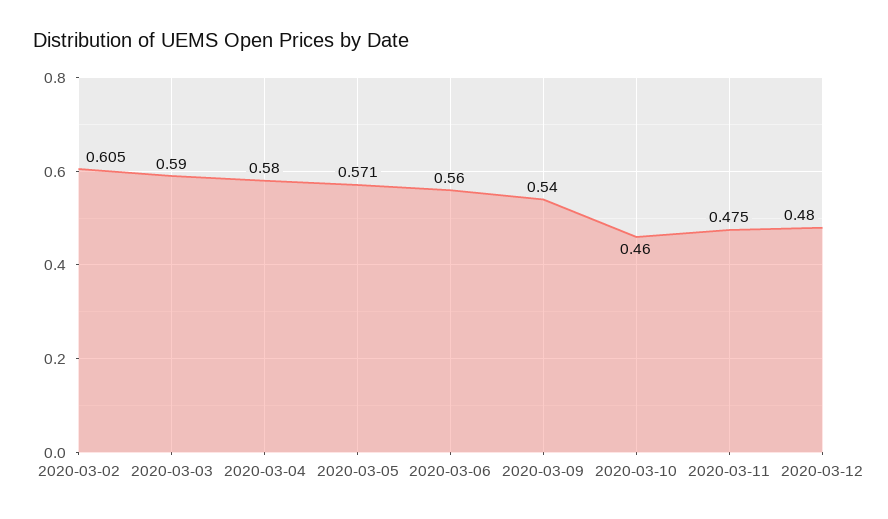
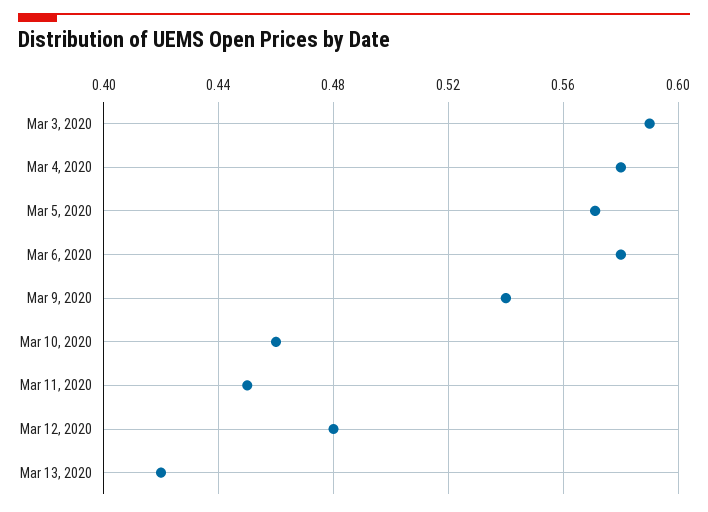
2020-03-02: 0.605 -> none
2020-03-06: 0.56 -> 0.58
2020-03-11: 0.475 -> 0.45
Mar 13, 2020: none -> 0.42

